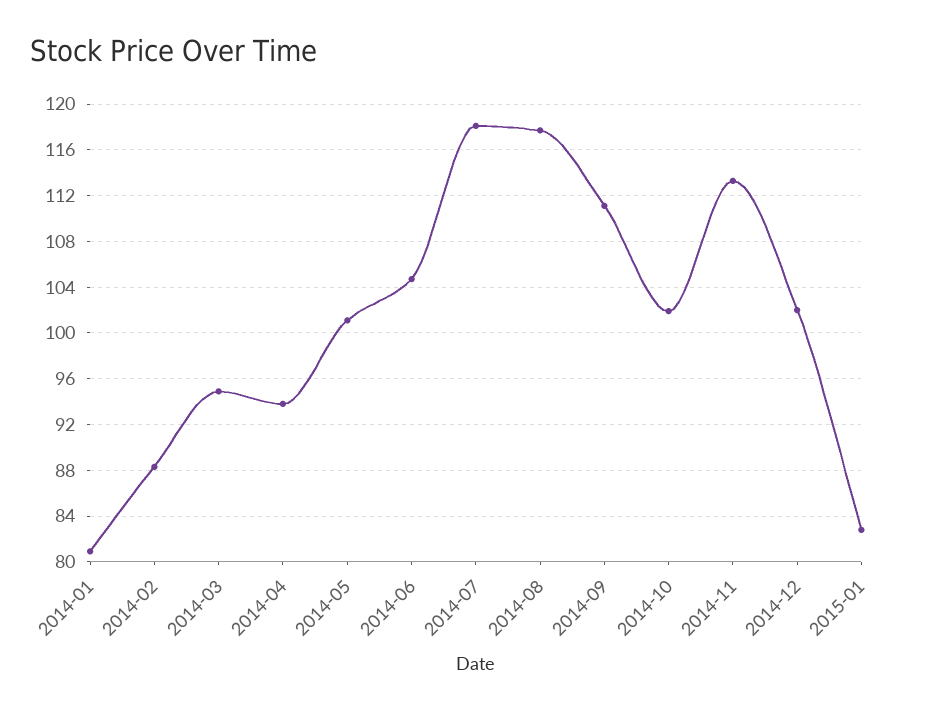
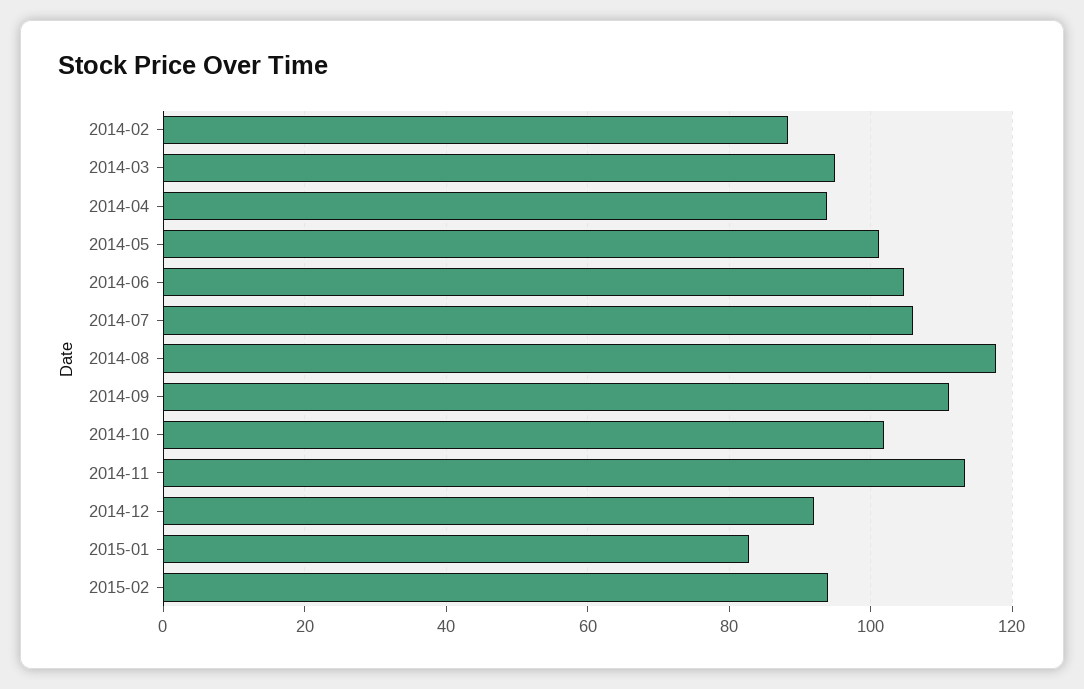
2014-01: 81 -> none
2014-07: 118 -> 106
2014-12: 102 -> 92
2015-02: none -> 94

